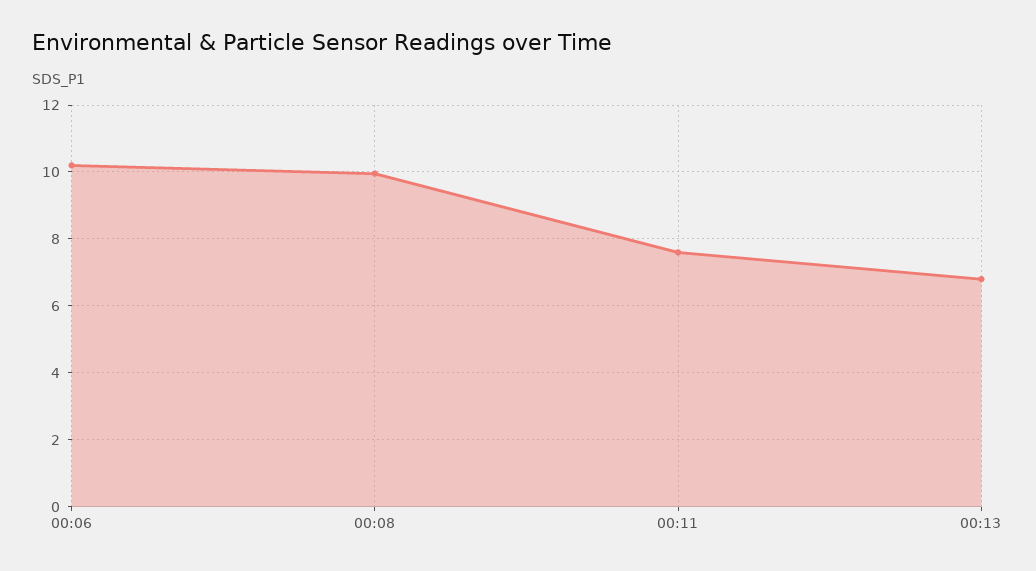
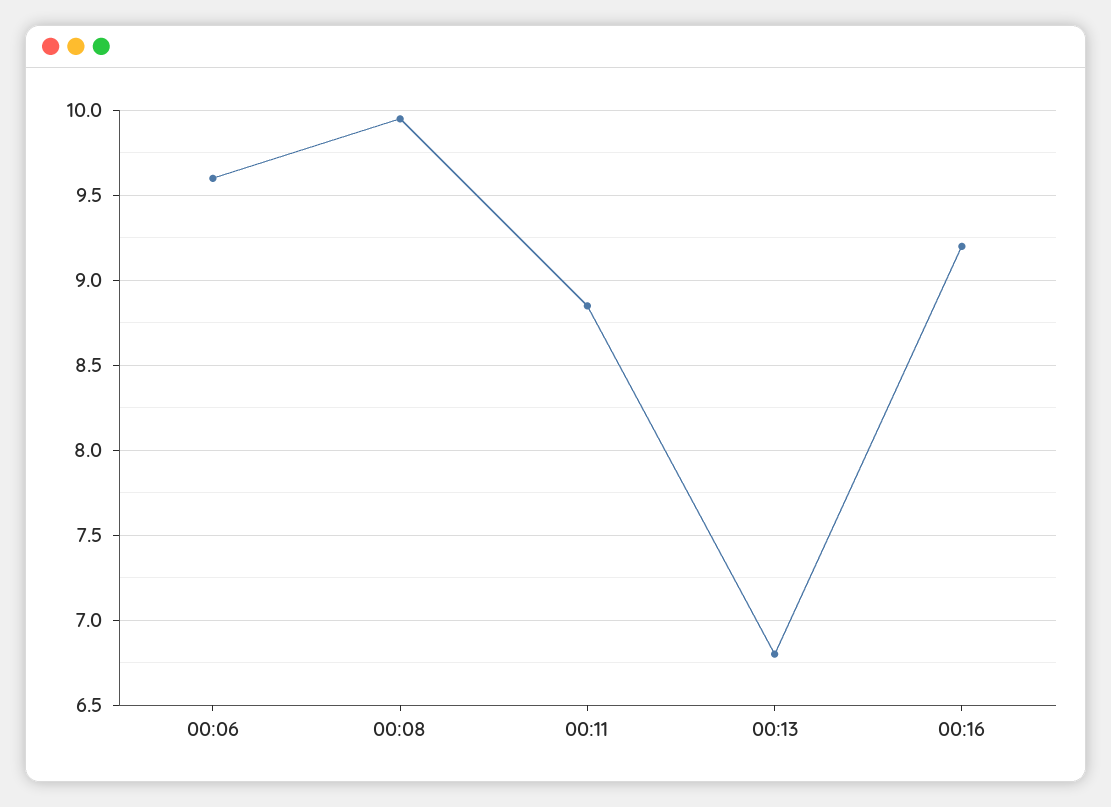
00:06: 10.2 -> 9.6
00:11: 7.6 -> 8.85
00:16: none -> 9.2

